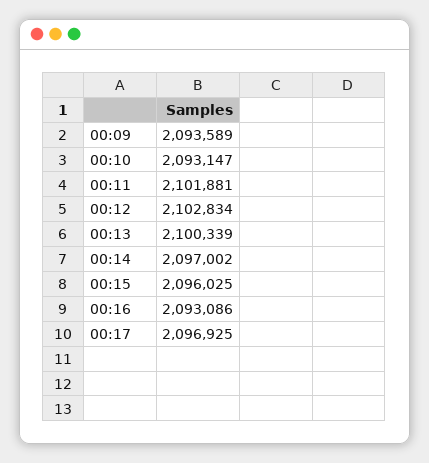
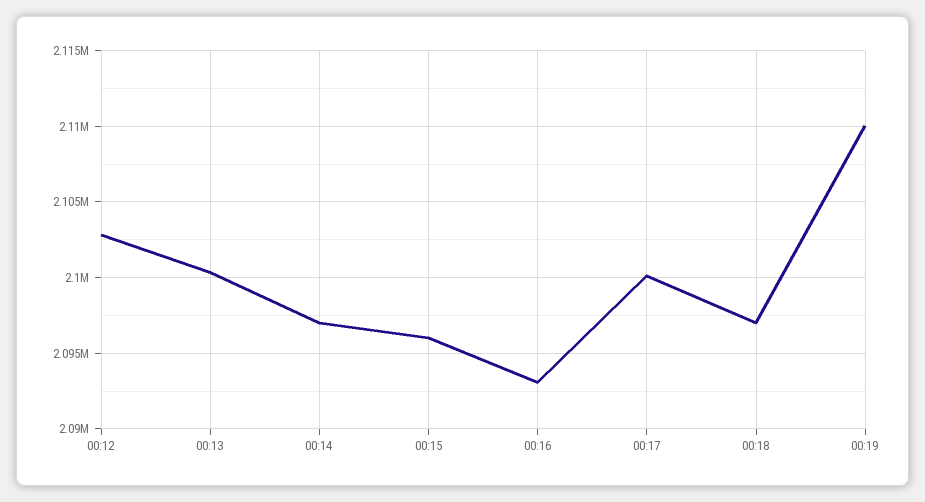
00:09: 2093589 -> none
00:10: 2093147 -> none
00:11: 2101881 -> none
00:17: 2096925 -> 2100000
00:18: none -> 2097000
00:19: none -> 2110000

